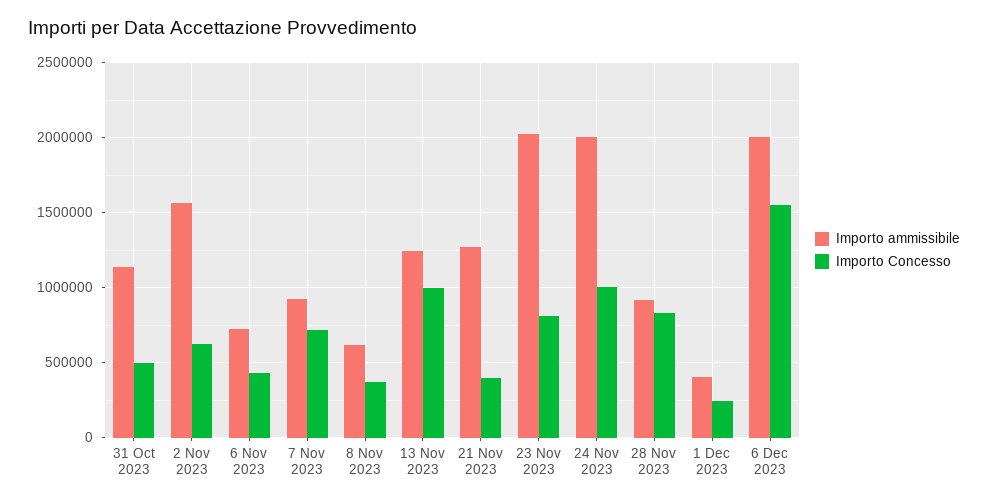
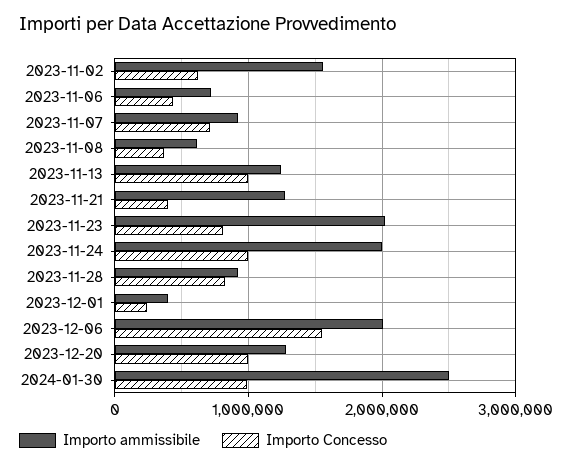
Importo ammissibile, 31 Oct 2023: 1150000 -> none
Importo Concesso, 31 Oct 2023: 500000 -> none
Importo ammissibile, 2023-12-20: none -> 1300000
Importo Concesso, 2023-12-20: none -> 1000000
Importo ammissibile, 2024-01-30: none -> 2500000
Importo Concesso, 2024-01-30: none -> 1000000

